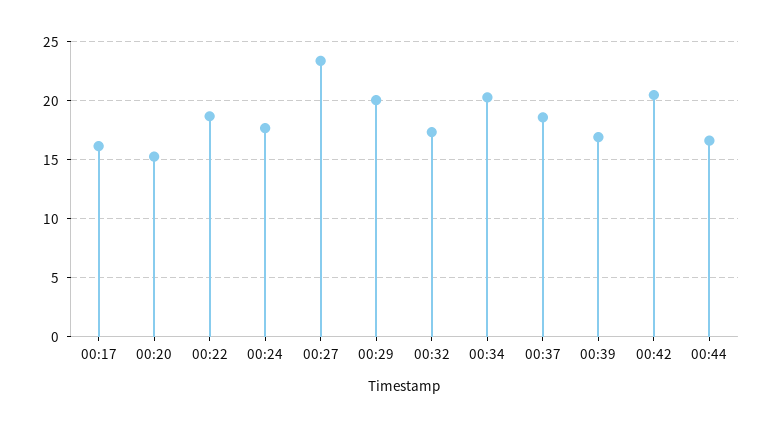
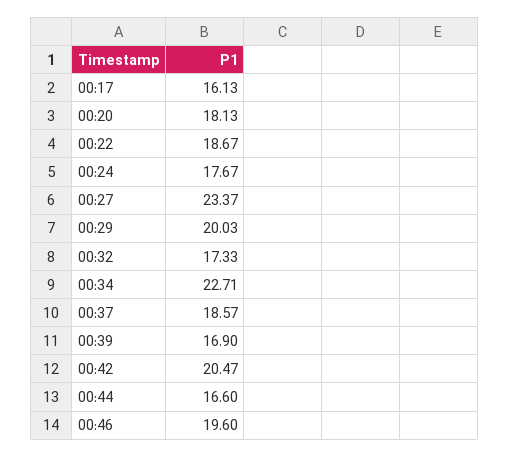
00:20: 15 -> 18.13
00:34: 20 -> 22.71
00:46: none -> 19.6

